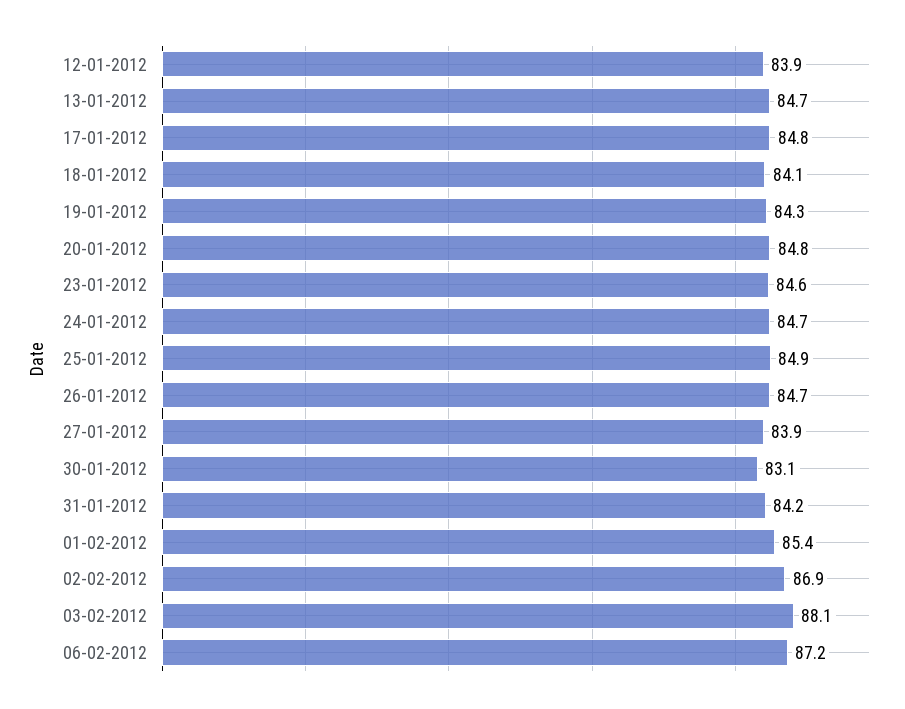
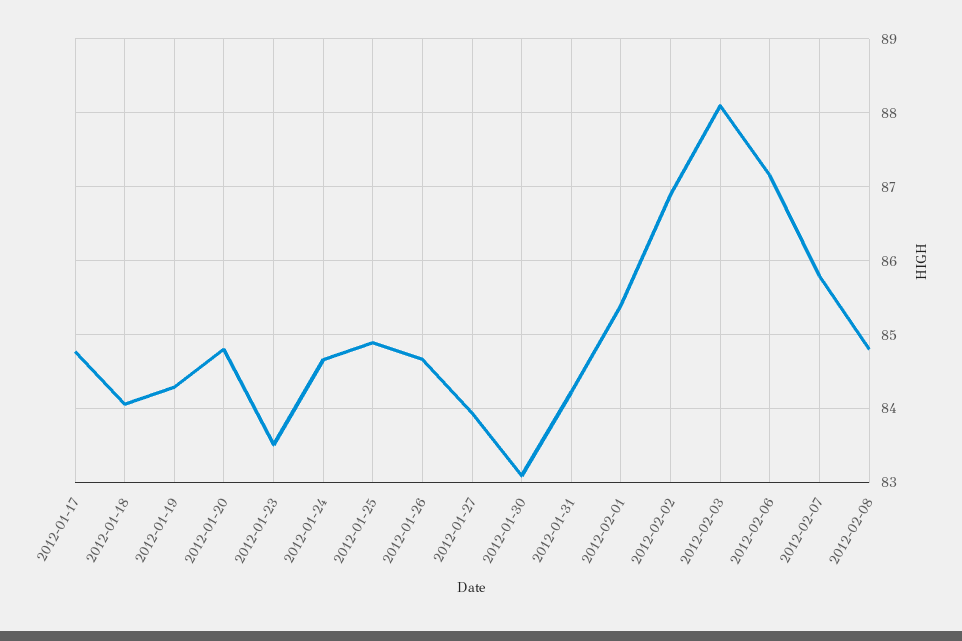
12-01-2012: 83.9 -> none
13-01-2012: 84.7 -> none
23-01-2012: 84.6 -> 83.5
2012-02-07: none -> 85.8
2012-02-08: none -> 84.8

